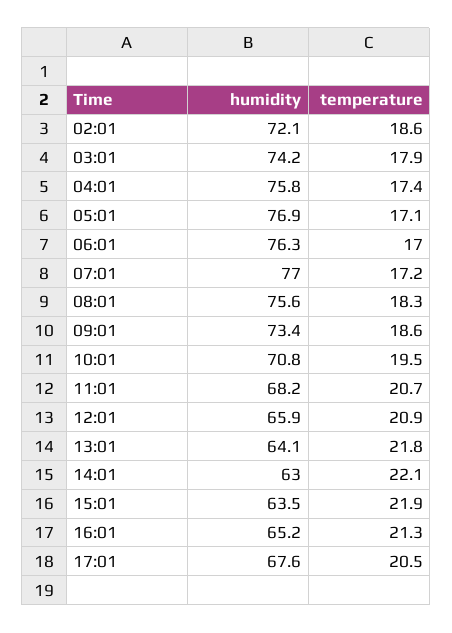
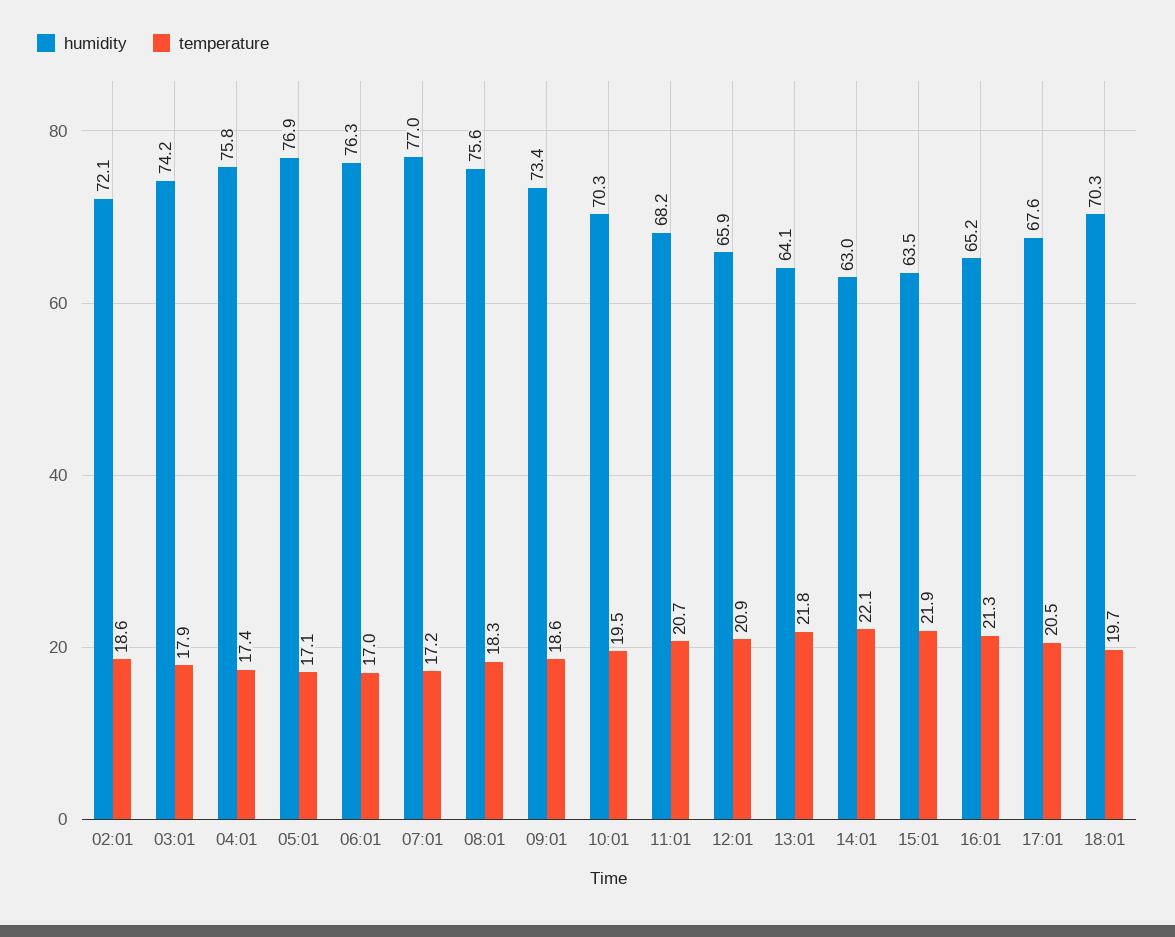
humidity, 10:01: 70.8 -> 70.3
humidity, 18:01: none -> 70.3
temperature, 18:01: none -> 19.7

